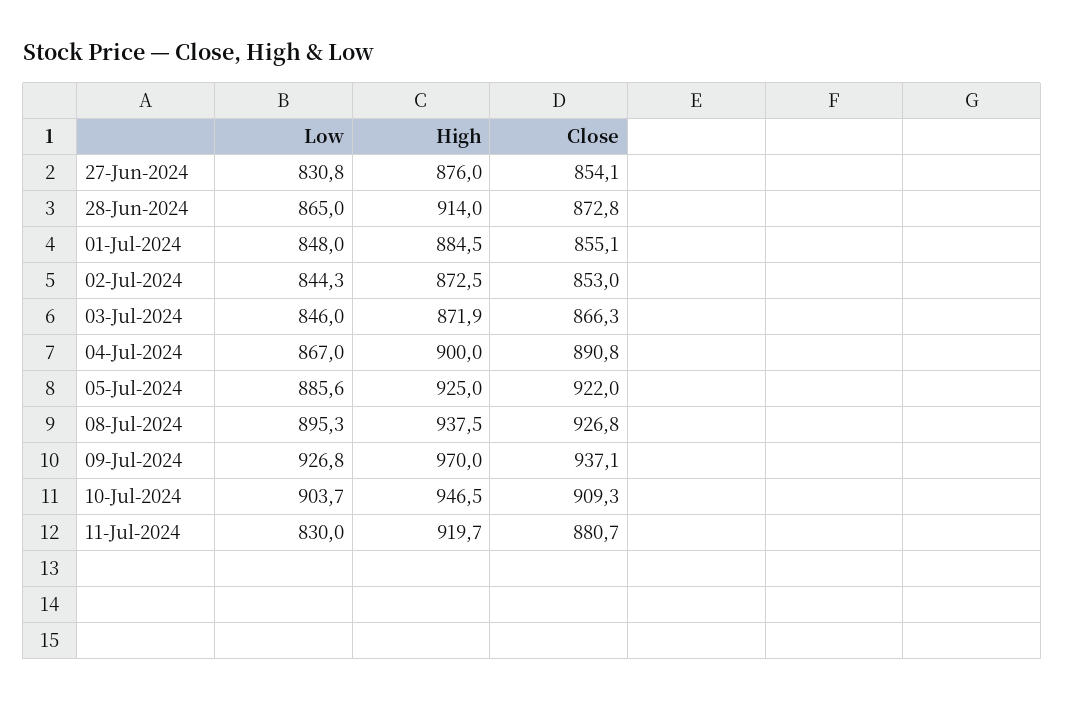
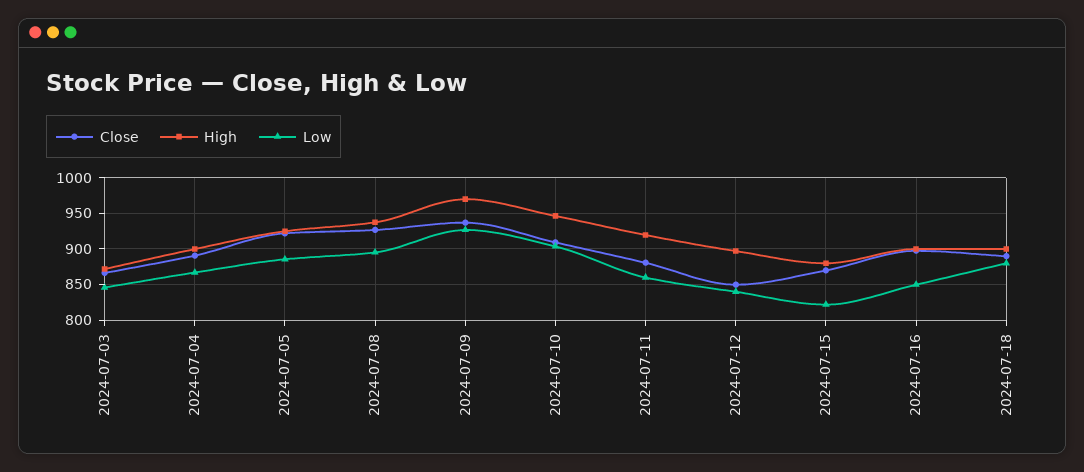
Low, 27-Jun-2024: 830.8 -> none
High, 27-Jun-2024: 876 -> none
Close, 27-Jun-2024: 854.1 -> none
Low, 28-Jun-2024: 865 -> none
High, 28-Jun-2024: 914 -> none
Close, 28-Jun-2024: 872.8 -> none
Low, 01-Jul-2024: 848 -> none
High, 01-Jul-2024: 884.5 -> none
Close, 01-Jul-2024: 855.1 -> none
Low, 02-Jul-2024: 844.3 -> none
High, 02-Jul-2024: 872.5 -> none
Close, 02-Jul-2024: 853 -> none
Low, 11-Jul-2024: 830 -> 860
Close, 2024-07-12: none -> 850
High, 2024-07-12: none -> 900
Low, 2024-07-12: none -> 840
Close, 2024-07-15: none -> 870
High, 2024-07-15: none -> 880
Low, 2024-07-15: none -> 820
Close, 2024-07-16: none -> 900
High, 2024-07-16: none -> 900
Low, 2024-07-16: none -> 850
Close, 2024-07-18: none -> 890
High, 2024-07-18: none -> 900
Low, 2024-07-18: none -> 880

